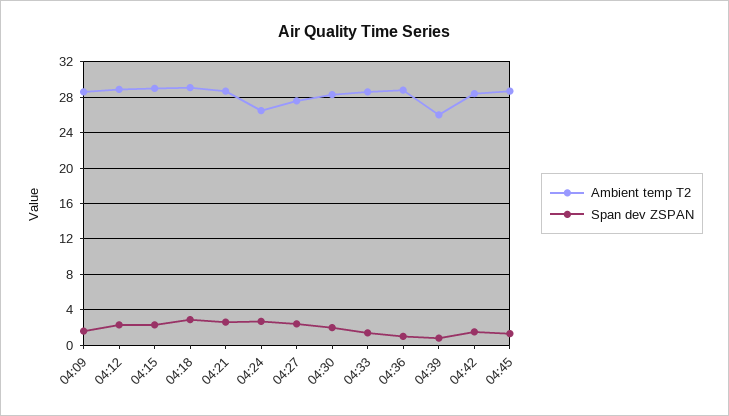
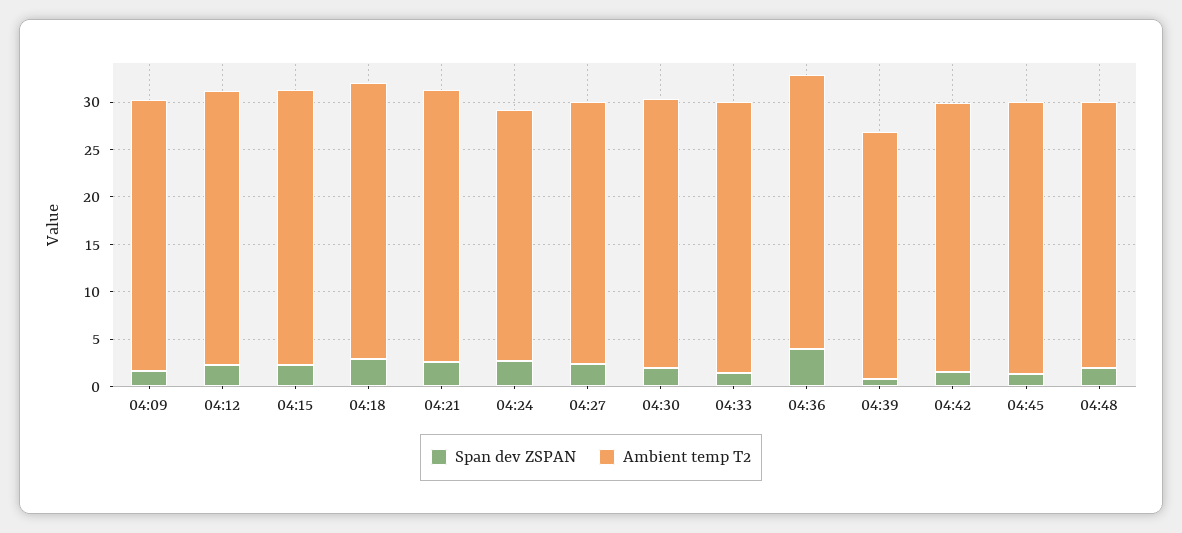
Span dev ZSPAN, 04:36: 1 -> 4
Span dev ZSPAN, 04:48: none -> 2
Ambient temp T2, 04:48: none -> 28

